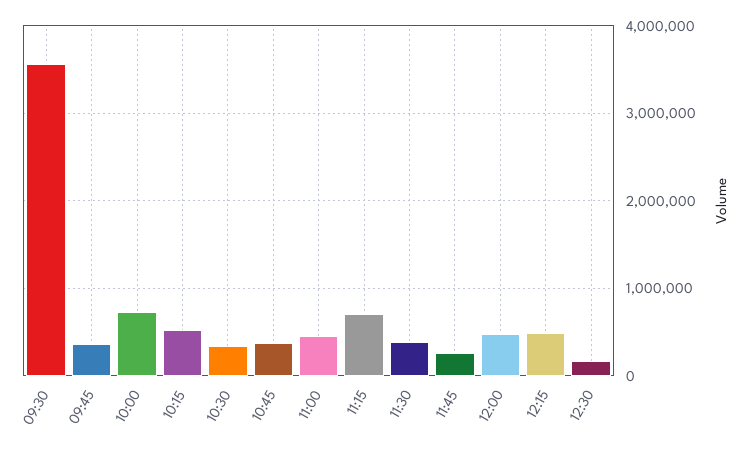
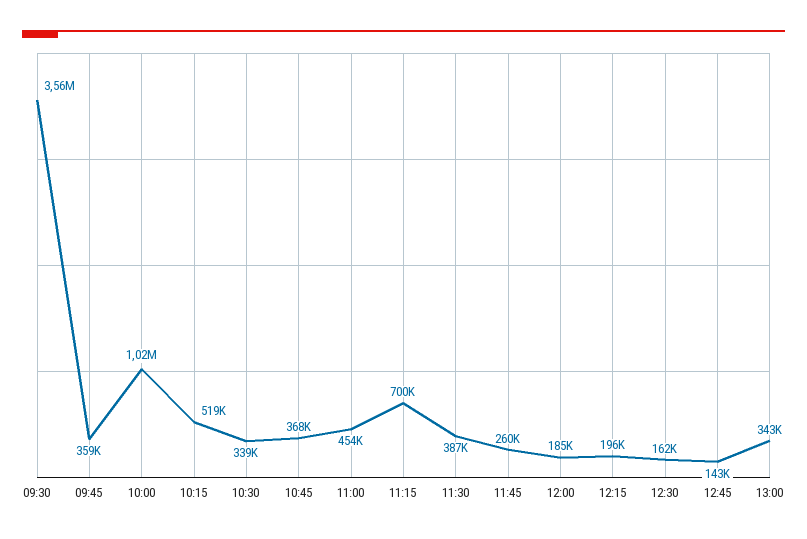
10:00: 700000 -> 1020000
12:00: 500000 -> 185000
12:15: 500000 -> 196000
12:45: none -> 143000
13:00: none -> 343000

